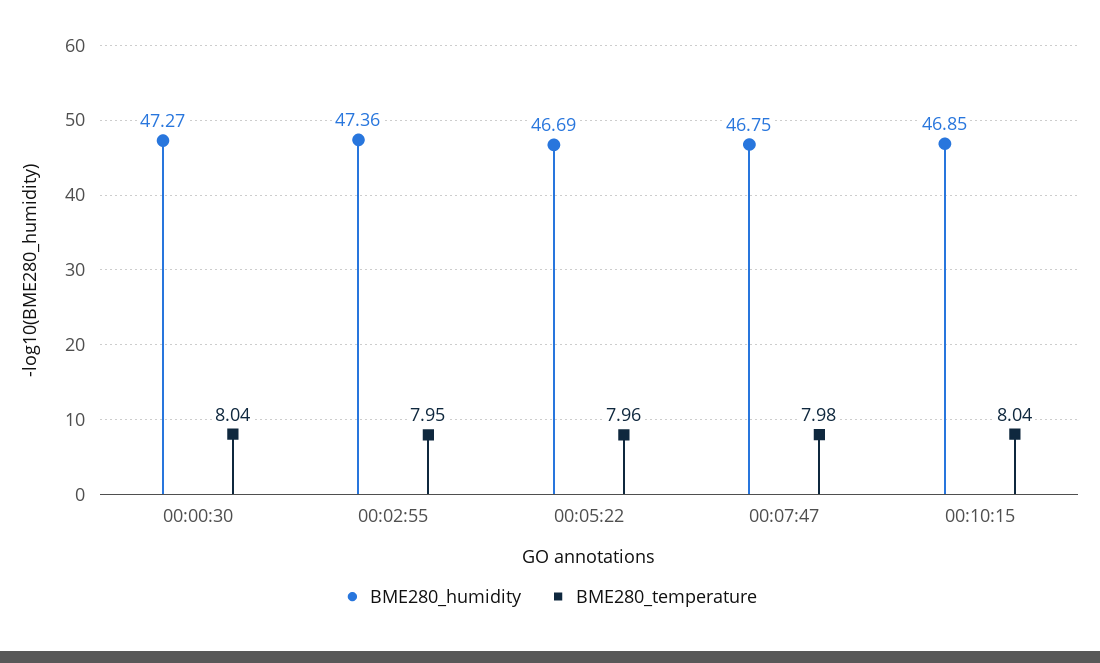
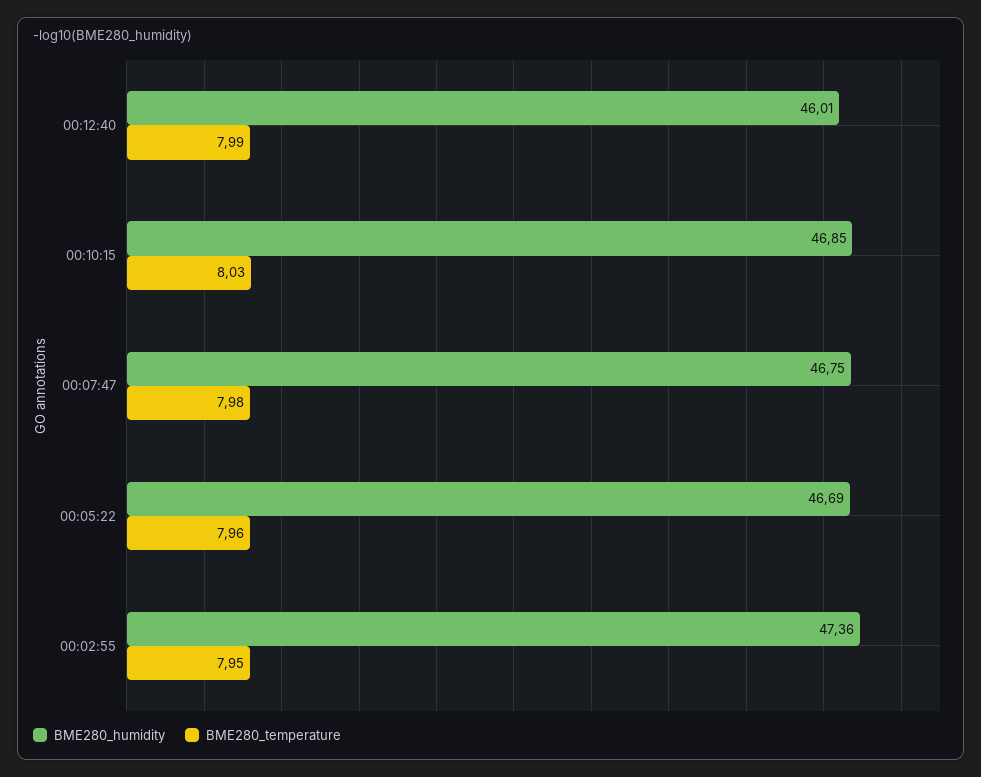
BME280_humidity, 00:00:30: 47.27 -> none
BME280_temperature, 00:00:30: 8.04 -> none
BME280_temperature, 00:10:15: 8.04 -> 8.03
BME280_humidity, 00:12:40: none -> 46.01
BME280_temperature, 00:12:40: none -> 7.99

